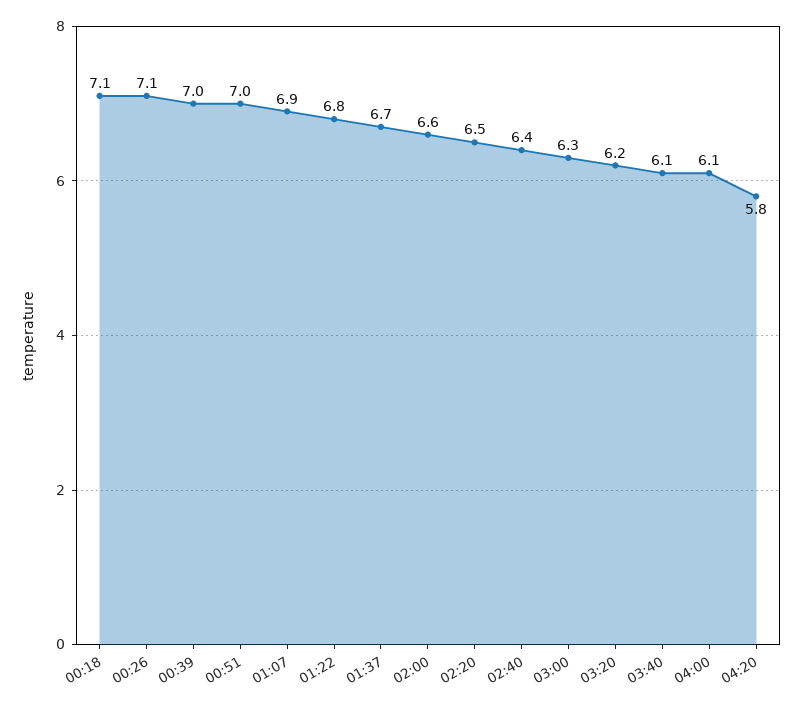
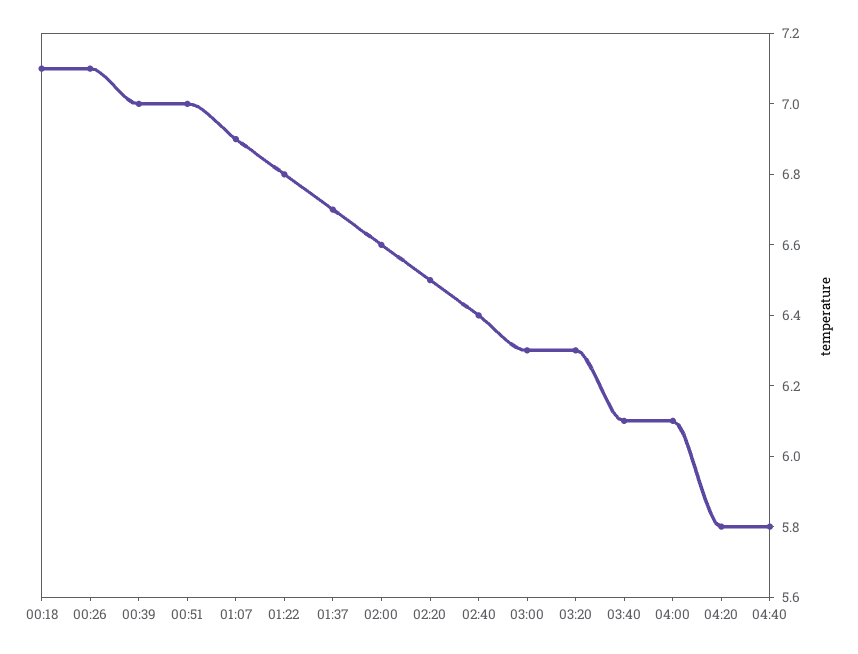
03:20: 6.2 -> 6.3
04:40: none -> 5.8

